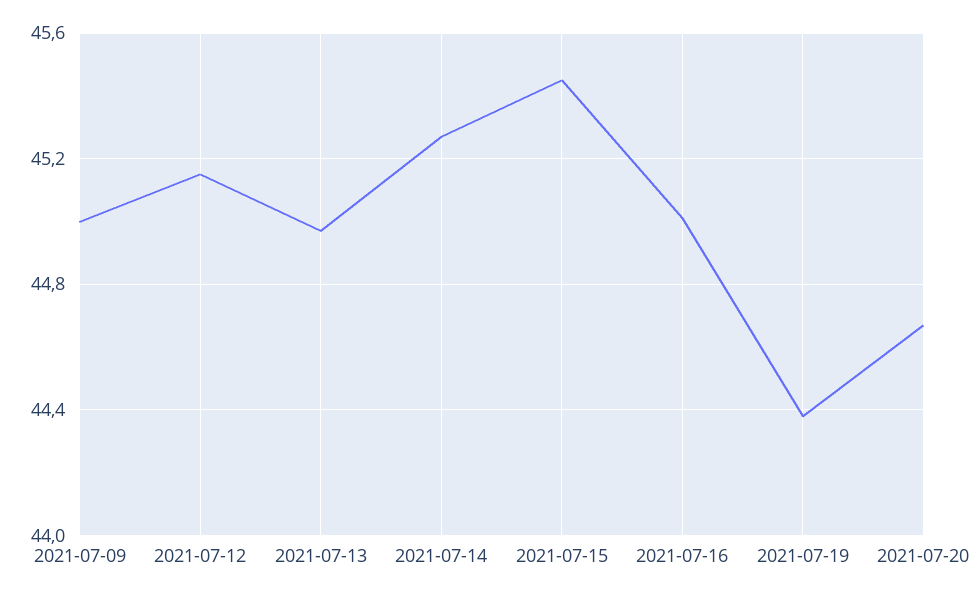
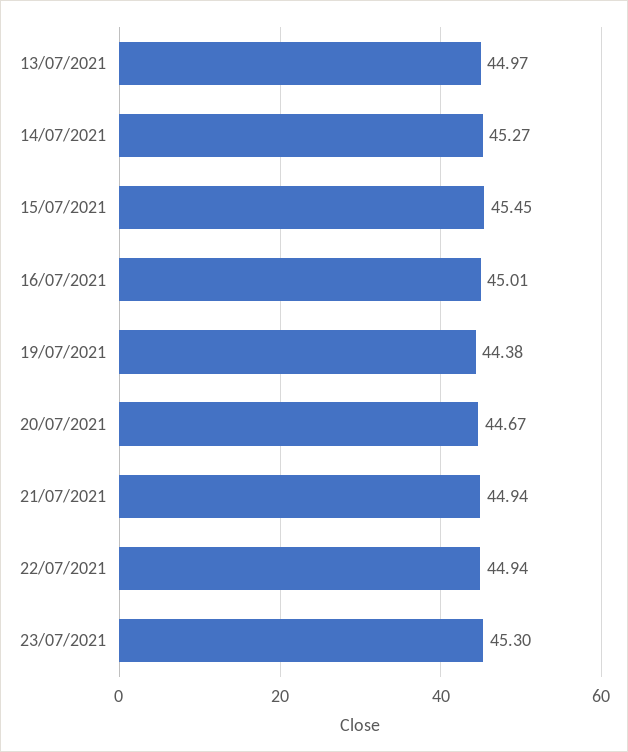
2021-07-09: 45 -> none
2021-07-12: 45.15 -> none
21/07/2021: none -> 44.94
22/07/2021: none -> 44.94
23/07/2021: none -> 45.3

